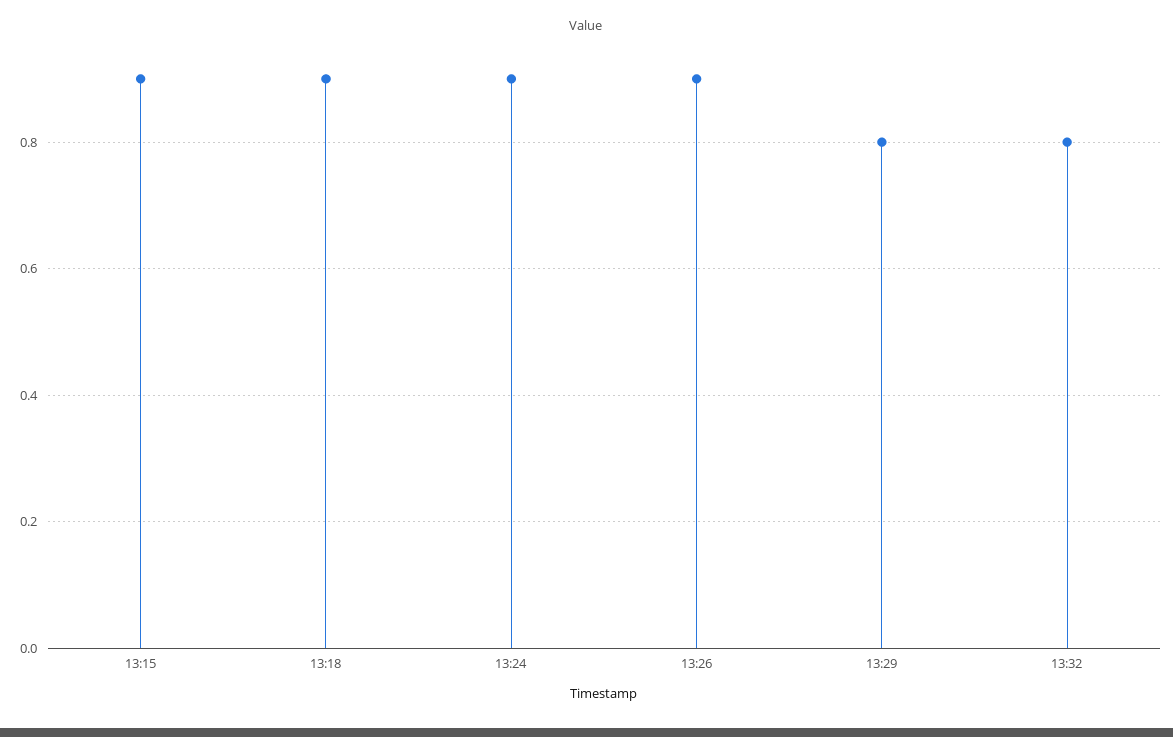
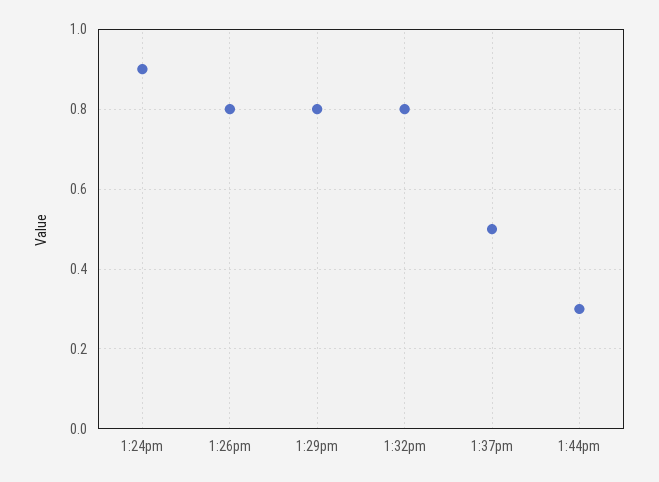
13:15: 0.9 -> none
13:18: 0.9 -> none
13:26: 0.9 -> 0.8
1:37pm: none -> 0.5
1:44pm: none -> 0.3

